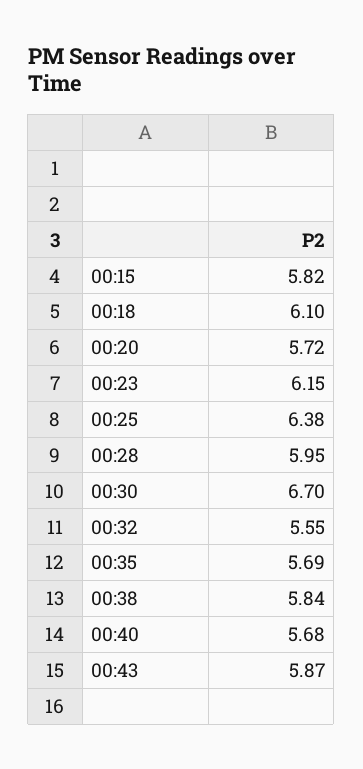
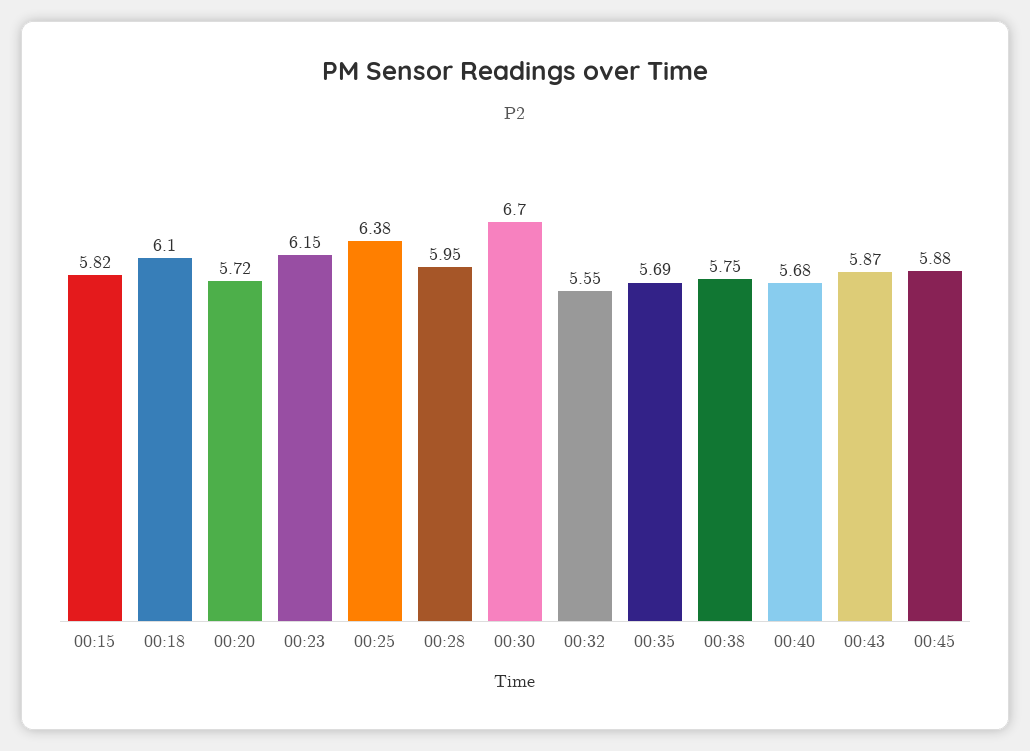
00:38: 5.84 -> 5.75
00:45: none -> 5.88

